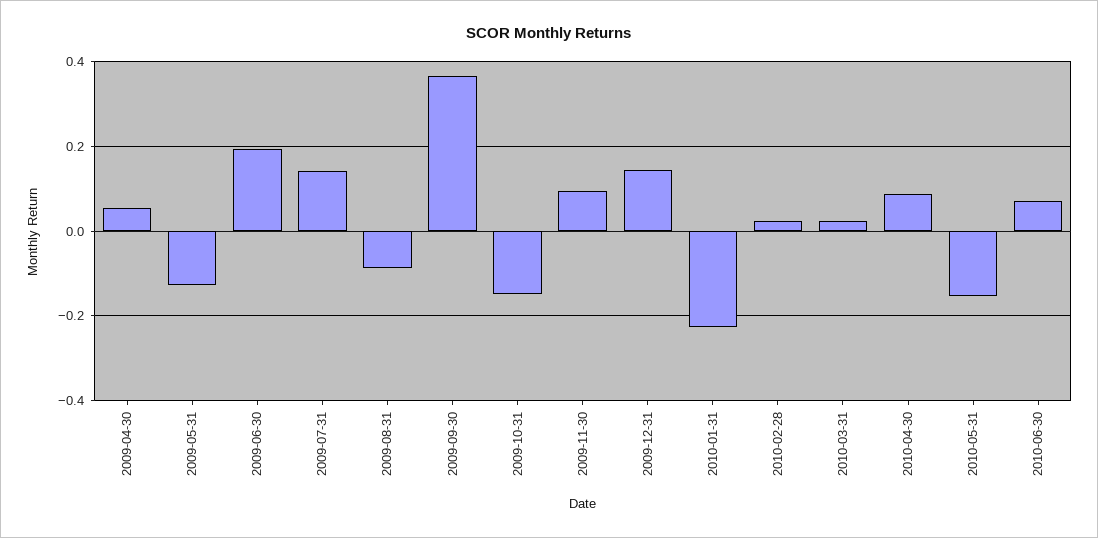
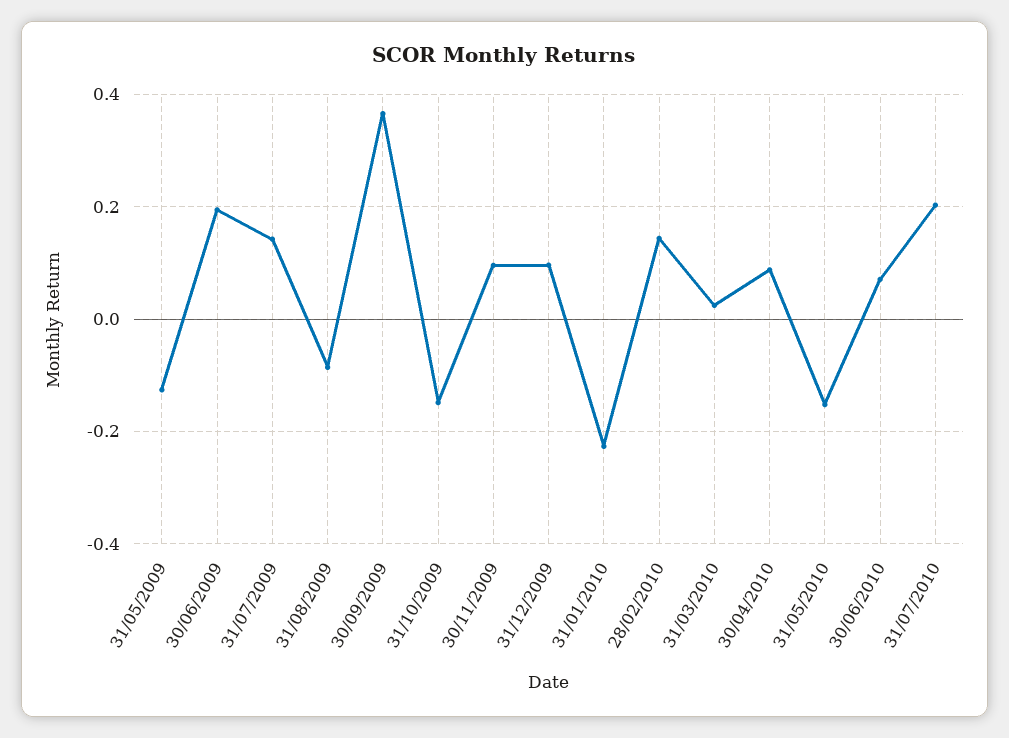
2009-04-30: 0.06 -> none
2009-12-31: 0.14 -> 0.1
2010-02-28: 0.02 -> 0.14
31/07/2010: none -> 0.2

